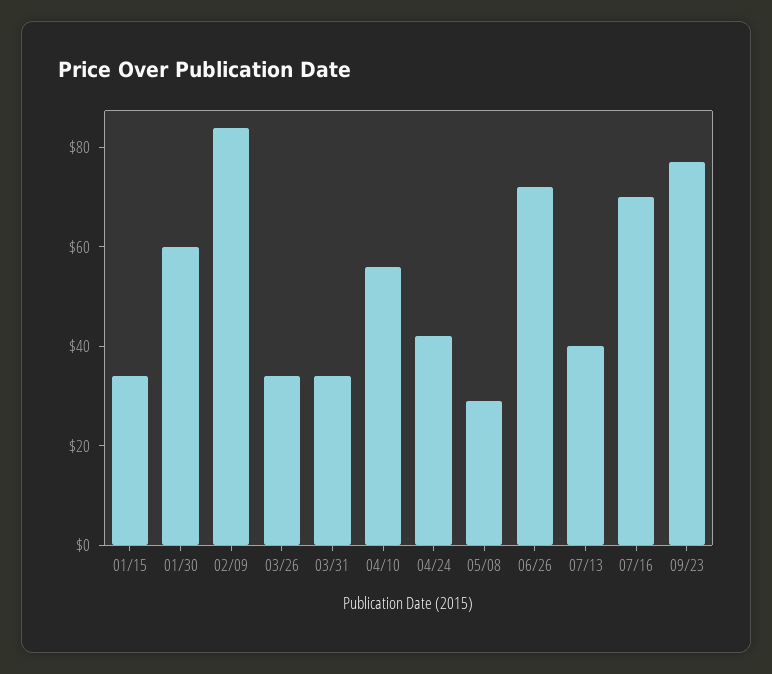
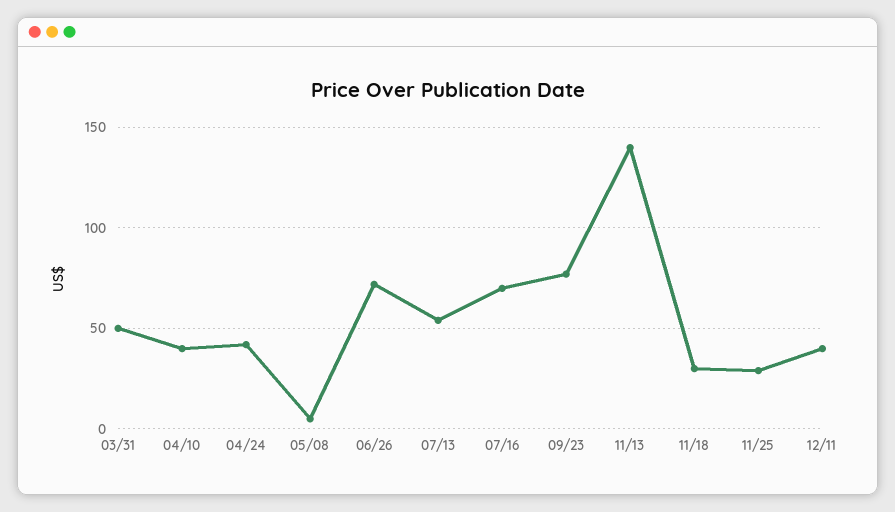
01/15: 35 -> none
01/30: 60 -> none
02/09: 85 -> none
03/26: 35 -> none
03/31: 35 -> 50
04/10: 55 -> 40
05/08: 30 -> 5
07/13: 40 -> 55
11/13: none -> 140
11/18: none -> 30
11/25: none -> 30
12/11: none -> 40

